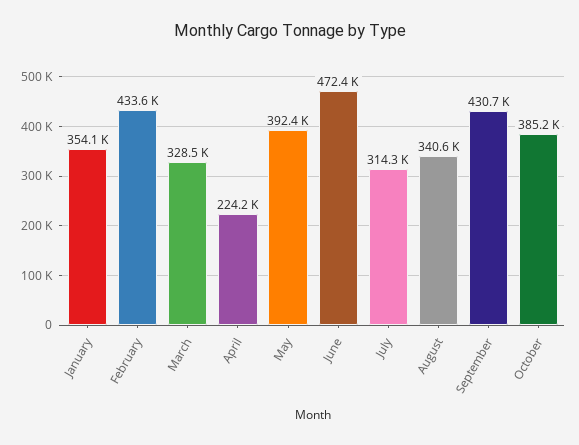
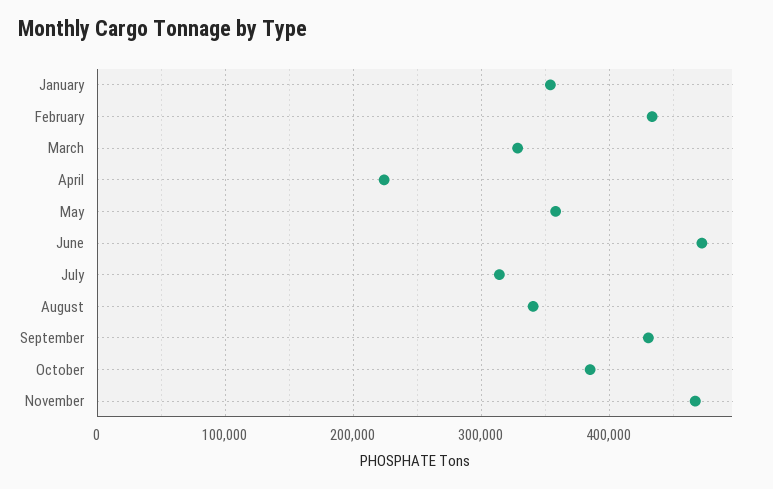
May: 392400 -> 360000
November: none -> 470000

